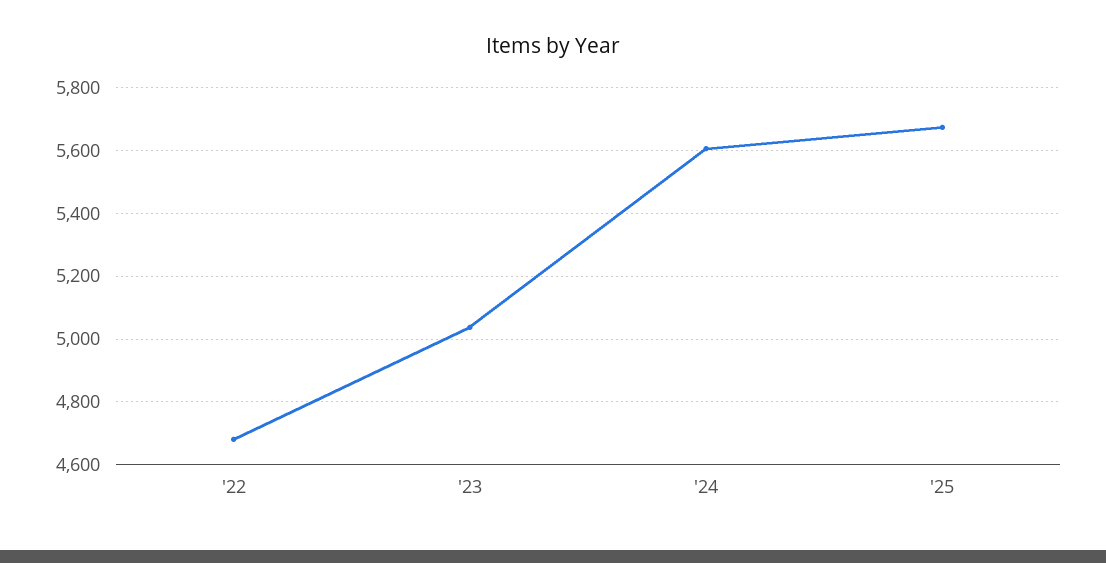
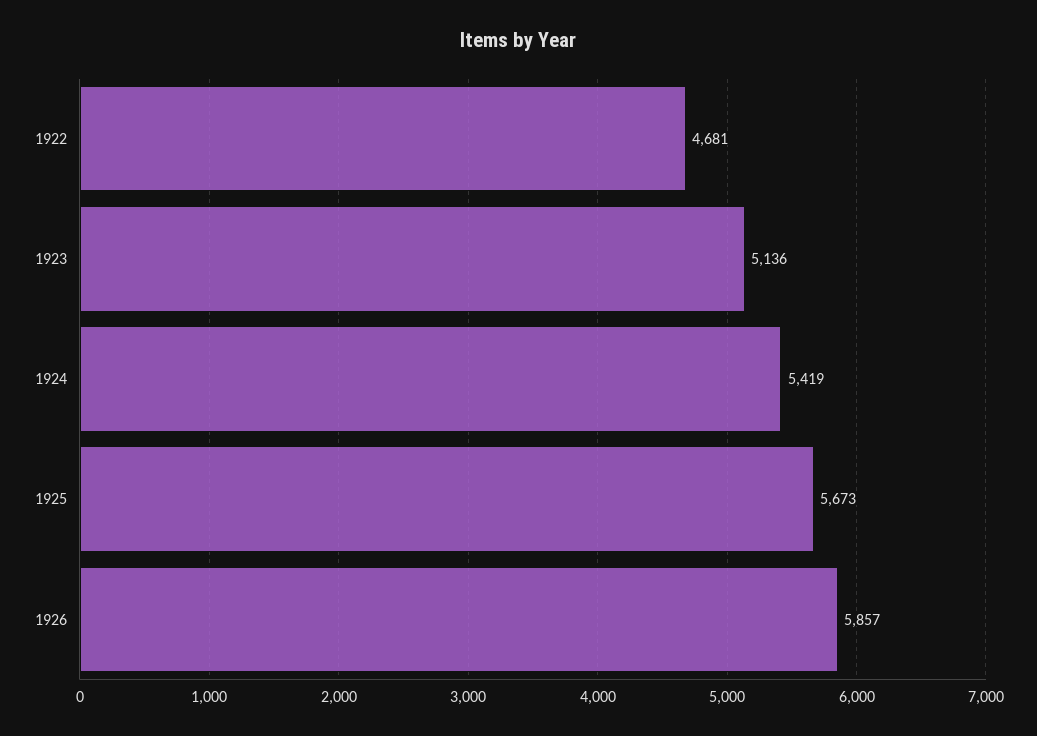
'23: 5040 -> 5136
'24: 5600 -> 5419
1926: none -> 5857

